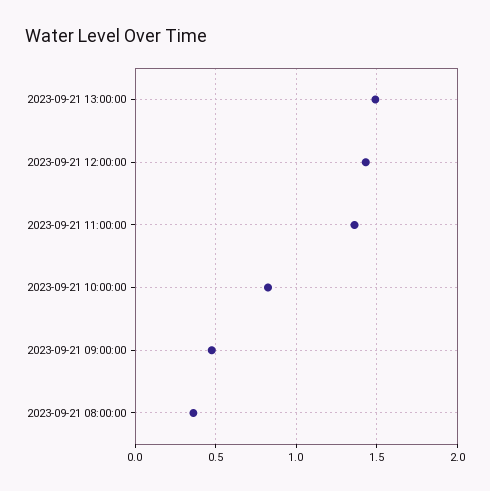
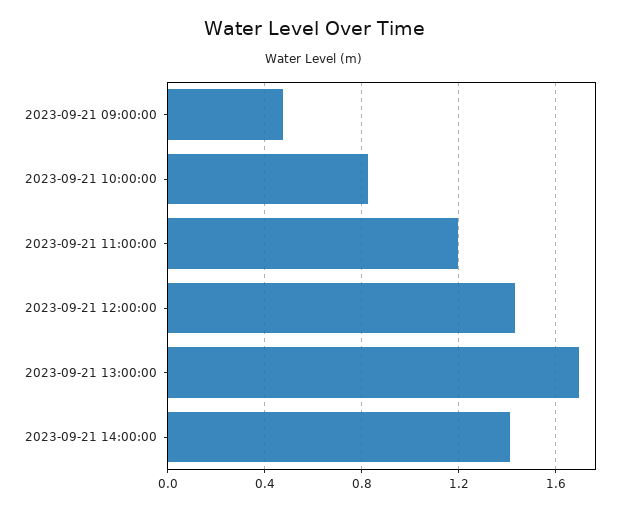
2023-09-21 13:00:00: 1.5 -> 1.7
2023-09-21 11:00:00: 1.35 -> 1.2
2023-09-21 08:00:00: 0.35 -> none
2023-09-21 14:00:00: none -> 1.4

